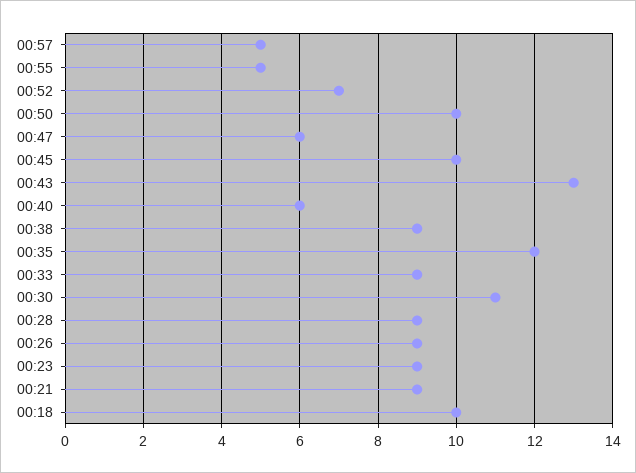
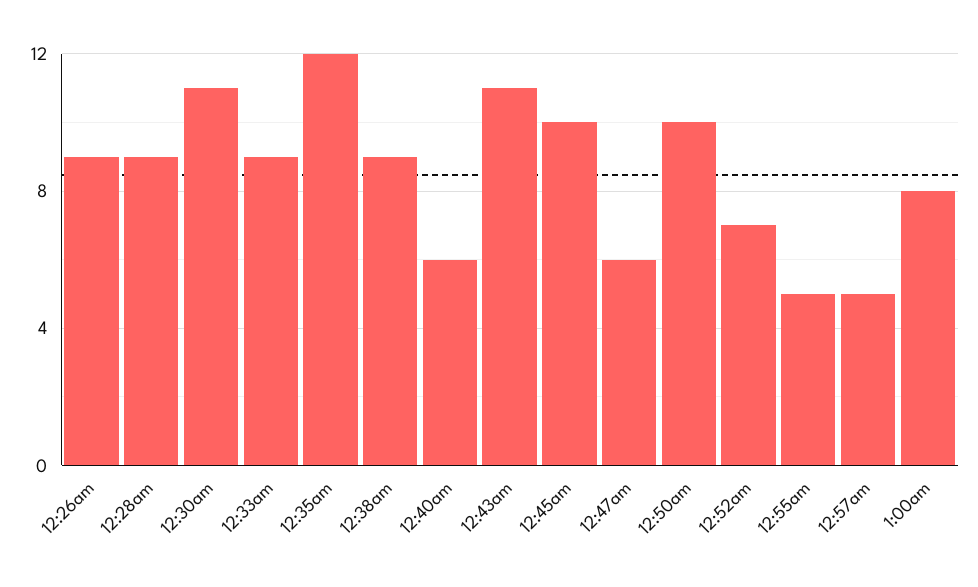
00:43: 13 -> 11
00:23: 9 -> none
00:21: 9 -> none
00:18: 10 -> none
1:00am: none -> 8

